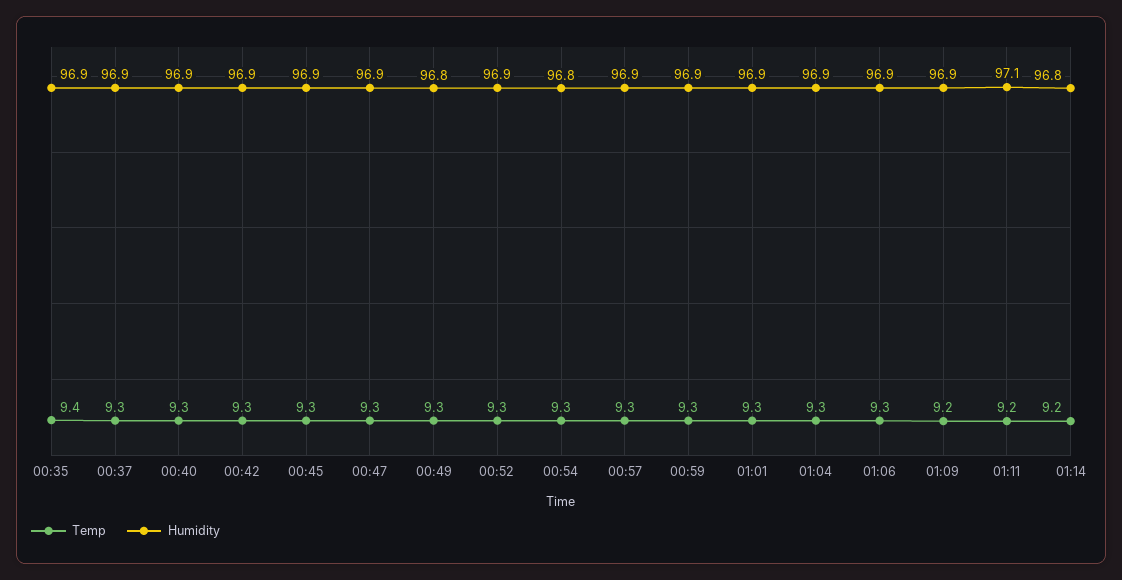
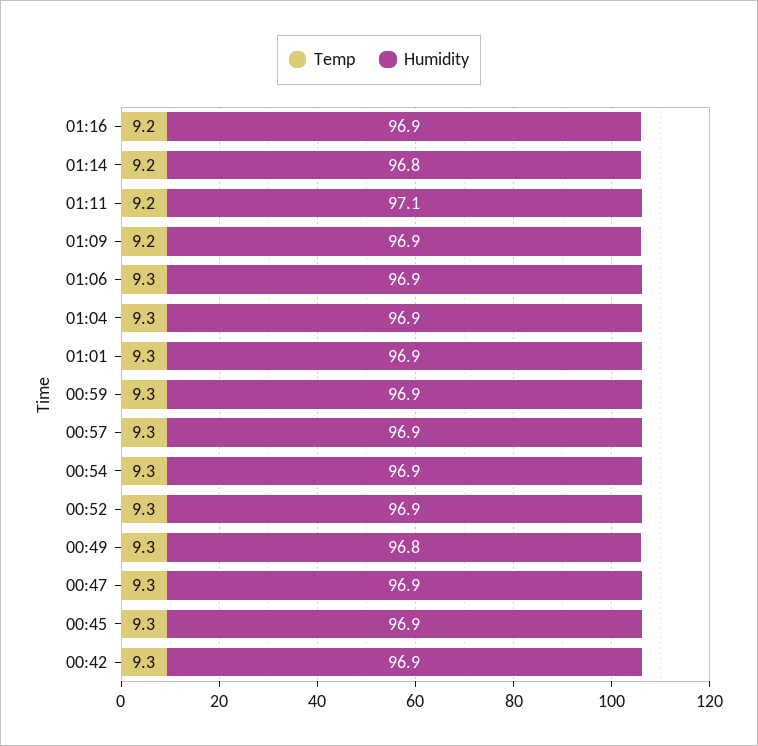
Temp, 00:35: 9.4 -> none
Humidity, 00:35: 96.9 -> none
Temp, 00:37: 9.3 -> none
Humidity, 00:37: 96.9 -> none
Temp, 00:40: 9.3 -> none
Humidity, 00:40: 96.9 -> none
Humidity, 00:54: 96.8 -> 96.9
Temp, 01:16: none -> 9.2
Humidity, 01:16: none -> 96.9

